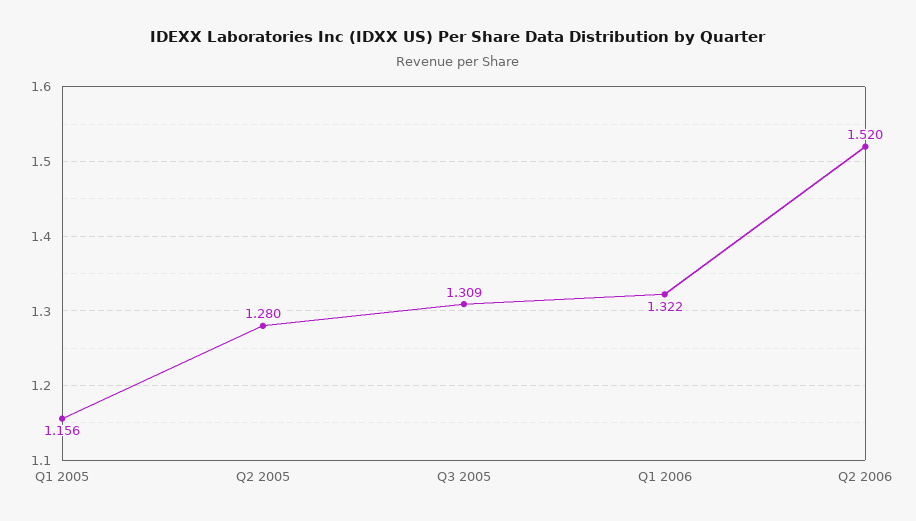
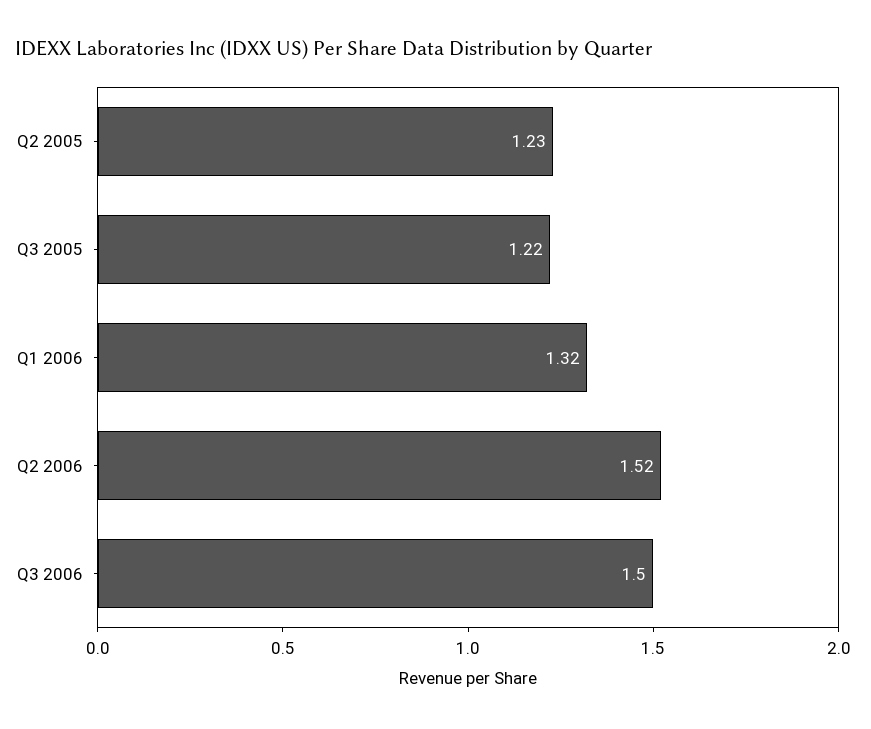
Q1 2005: 1.156 -> none
Q2 2005: 1.28 -> 1.23
Q3 2005: 1.309 -> 1.22
Q3 2006: none -> 1.5

